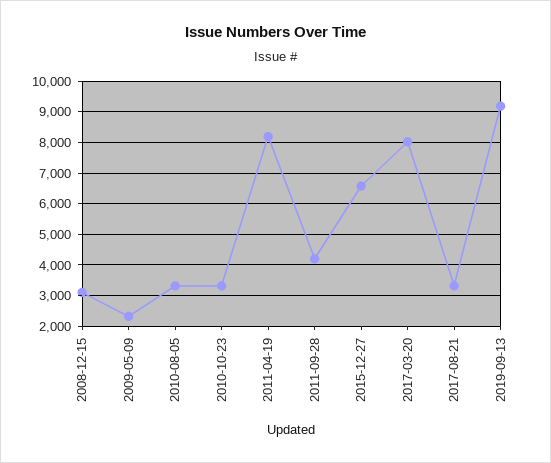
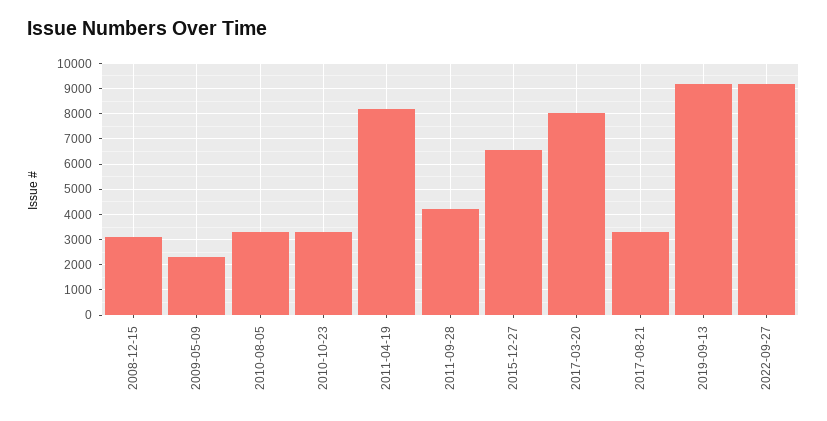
2022-09-27: none -> 9250

